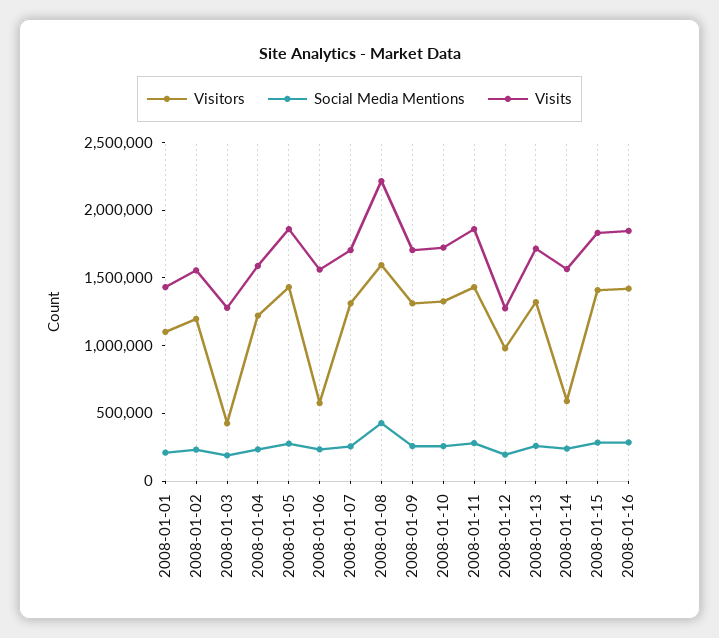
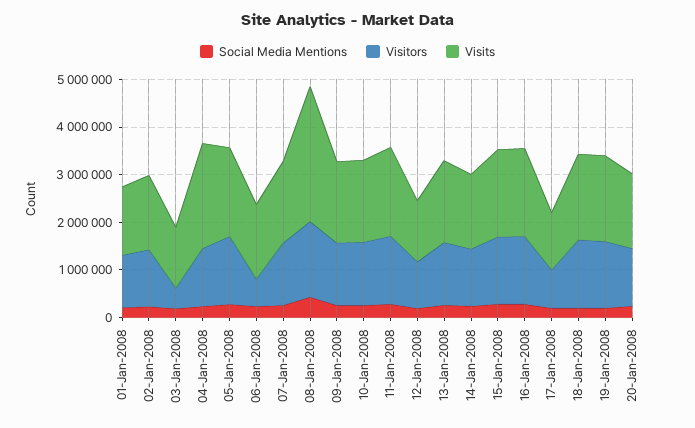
Visits, 2008-01-04: 1600000 -> 2200000
Visits, 2008-01-08: 2200000 -> 2800000
Visitors, 2008-01-14: 600000 -> 1200000
Social Media Mentions, 17-Jan-2008: none -> 200000
Visitors, 17-Jan-2008: none -> 800000
Visits, 17-Jan-2008: none -> 1200000
Social Media Mentions, 18-Jan-2008: none -> 200000
Visitors, 18-Jan-2008: none -> 1400000
Visits, 18-Jan-2008: none -> 1800000
Social Media Mentions, 19-Jan-2008: none -> 200000
Visitors, 19-Jan-2008: none -> 1400000
Visits, 19-Jan-2008: none -> 1800000
Social Media Mentions, 20-Jan-2008: none -> 200000
Visitors, 20-Jan-2008: none -> 1200000
Visits, 20-Jan-2008: none -> 1600000

